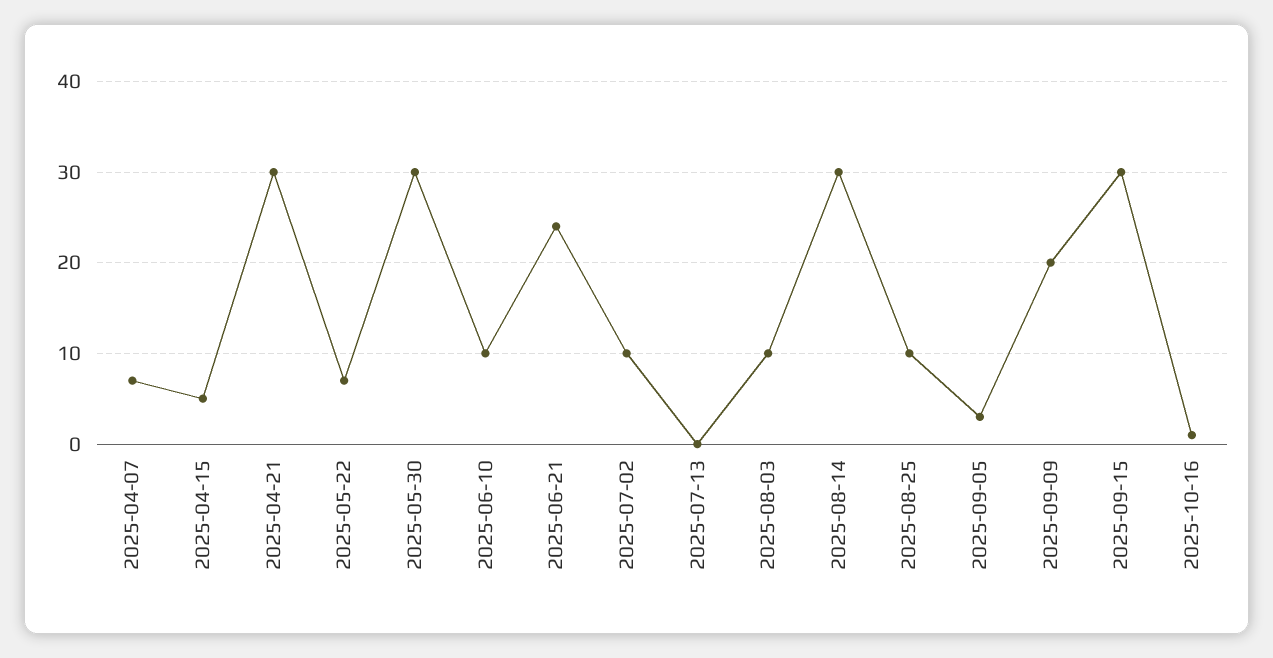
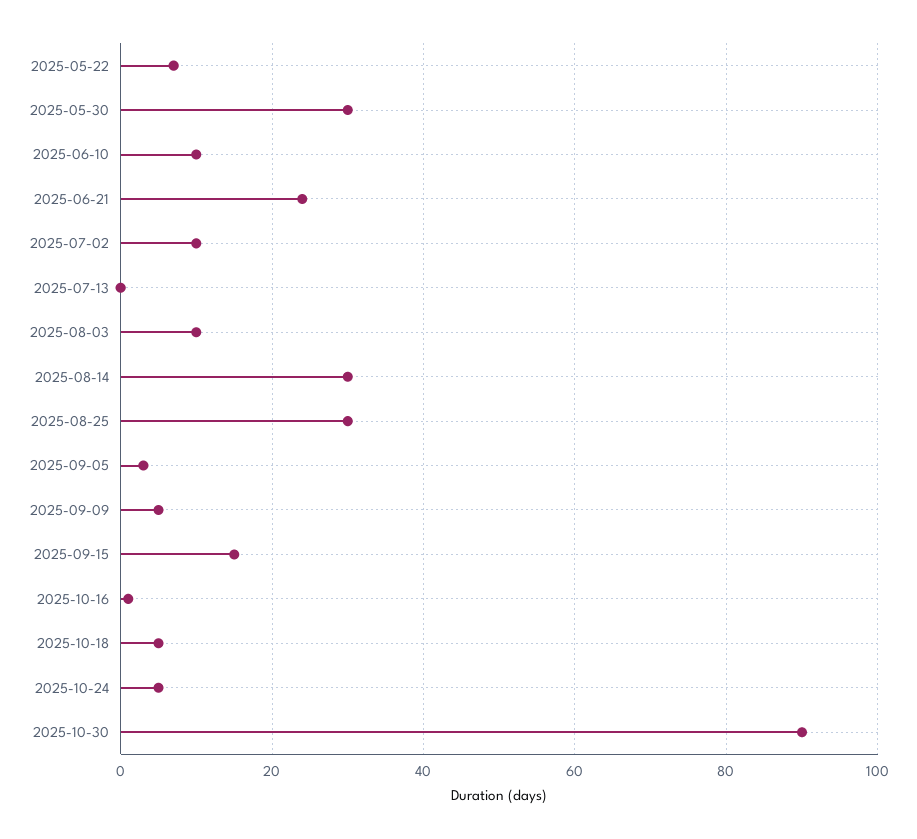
2025-04-07: 7 -> none
2025-04-15: 5 -> none
2025-04-21: 30 -> none
2025-08-25: 10 -> 30
2025-09-09: 20 -> 5
2025-09-15: 30 -> 15
2025-10-18: none -> 5
2025-10-24: none -> 5
2025-10-30: none -> 90

